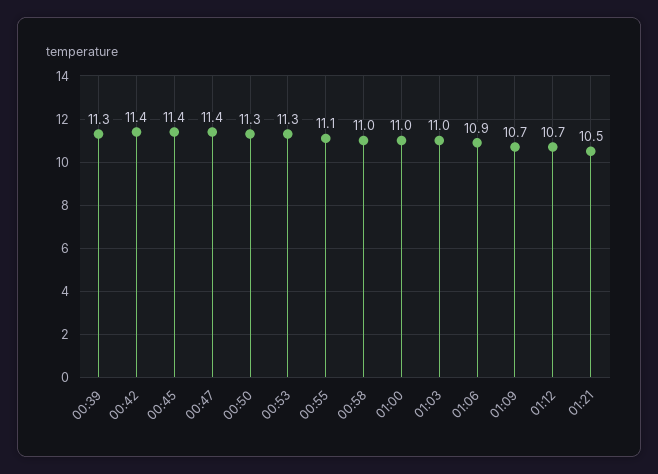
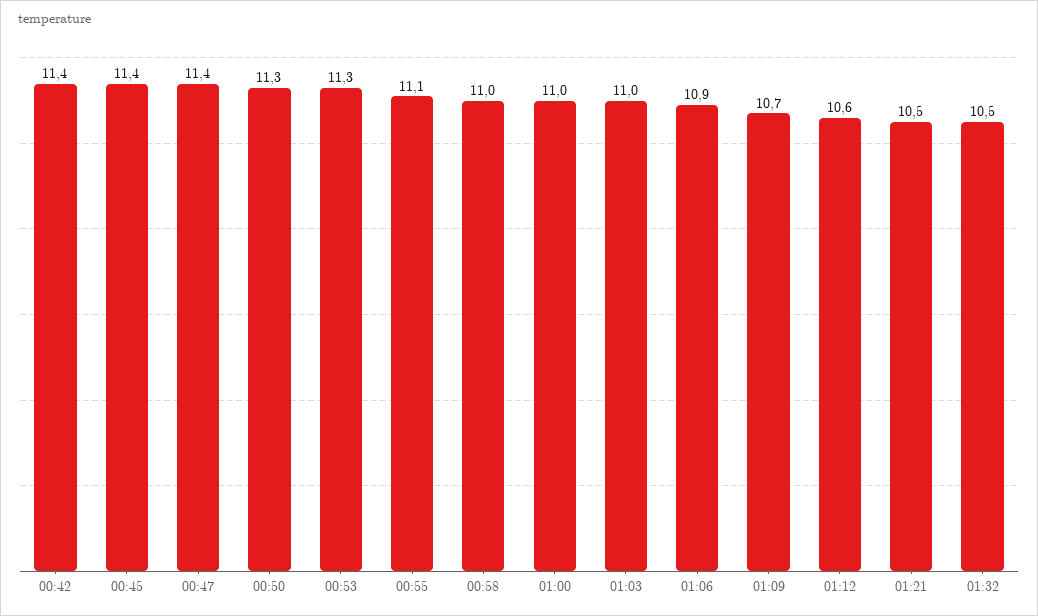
00:39: 11.3 -> none
01:12: 10.7 -> 10.6
01:32: none -> 10.5

